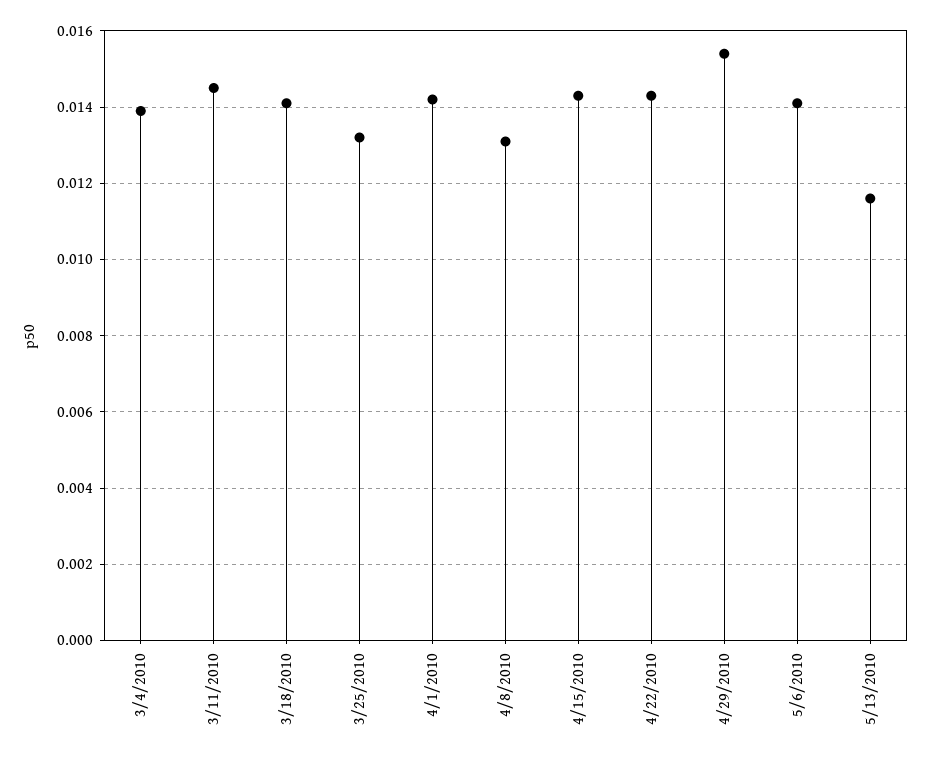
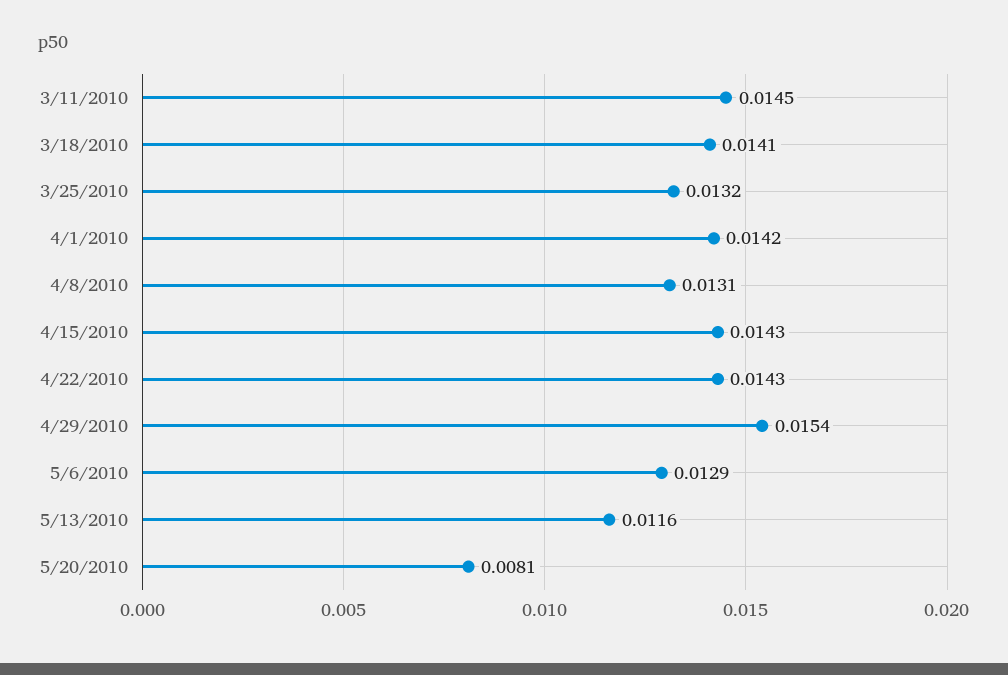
3/4/2010: 0.014 -> none
5/6/2010: 0.014 -> 0.0129
5/20/2010: none -> 0.0081

